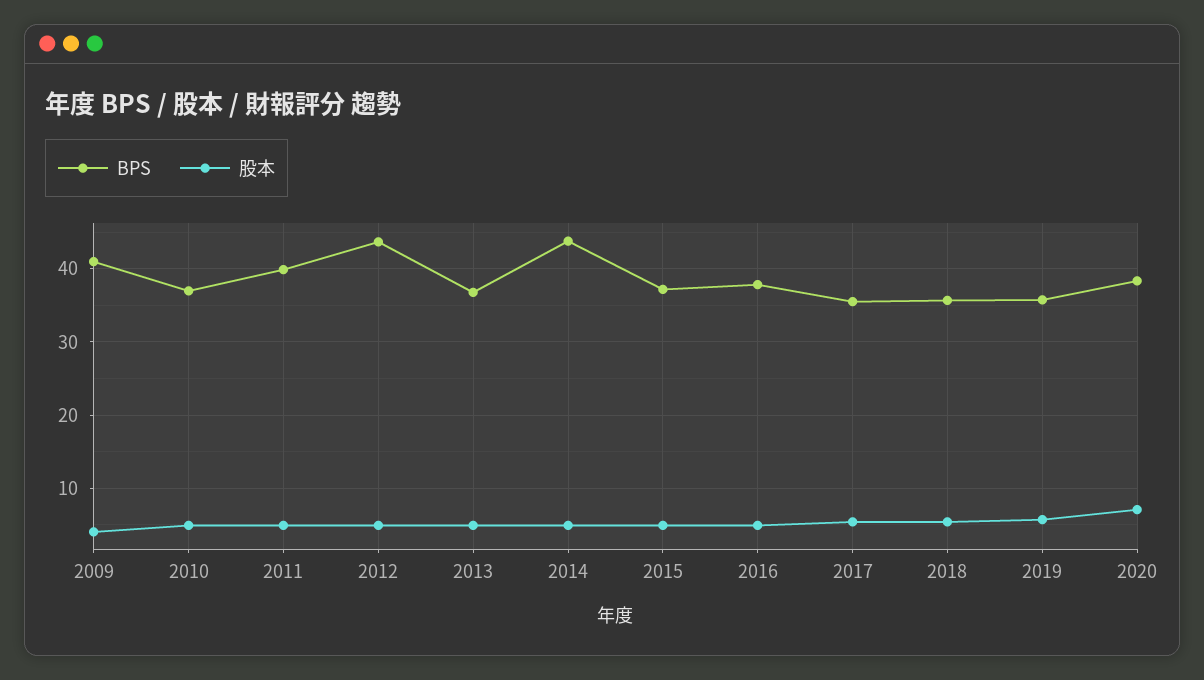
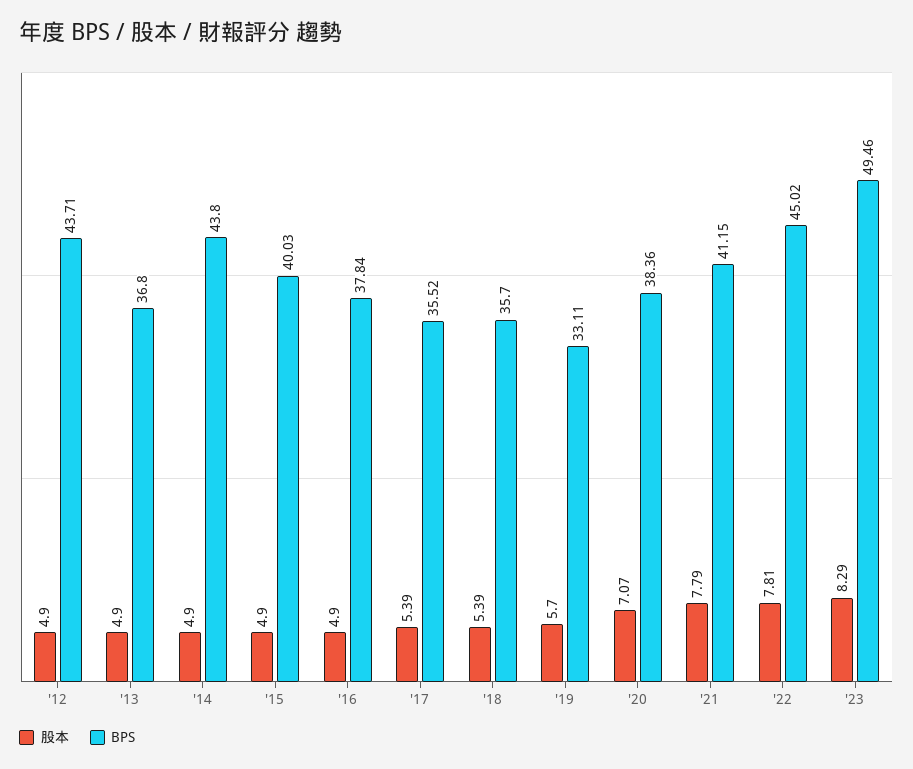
BPS, 2009: 41 -> none
股本, 2009: 4 -> none
BPS, 2010: 37 -> none
股本, 2010: 5 -> none
BPS, 2011: 40 -> none
股本, 2011: 5 -> none
BPS, 2015: 37 -> 40.03
BPS, 2019: 36 -> 33.11
股本, '21: none -> 7.79
BPS, '21: none -> 41.15
股本, '22: none -> 7.81
BPS, '22: none -> 45.02
股本, '23: none -> 8.29
BPS, '23: none -> 49.46

